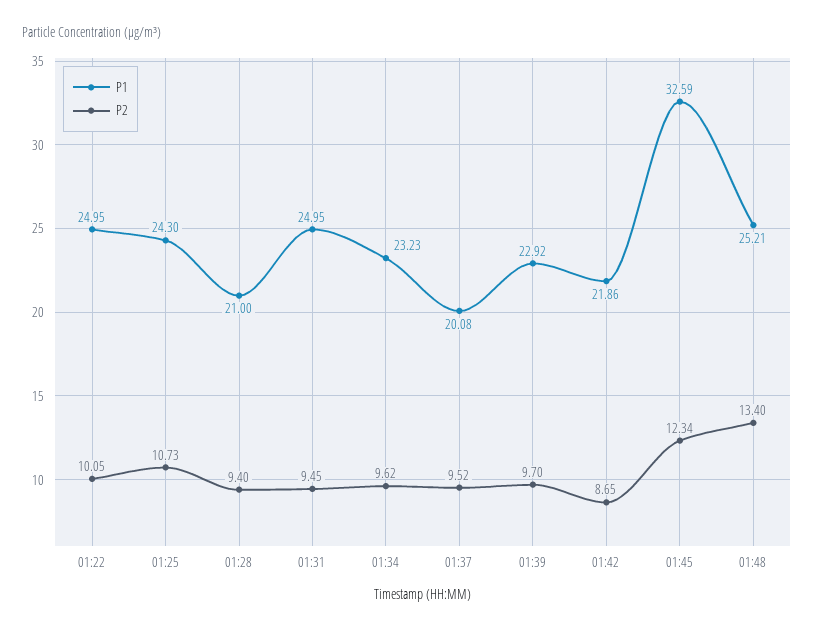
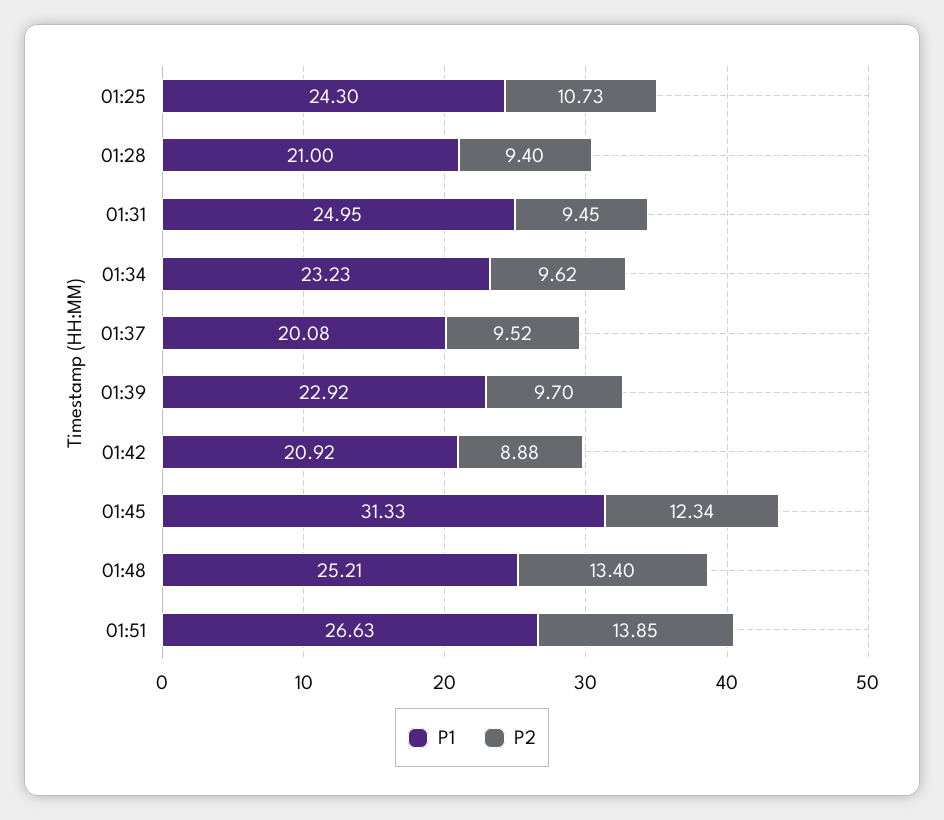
P1, 01:22: 24.95 -> none
P2, 01:22: 10.05 -> none
P1, 01:42: 21.86 -> 20.92
P2, 01:42: 8.65 -> 8.88
P1, 01:45: 32.59 -> 31.33
P1, 01:51: none -> 26.63
P2, 01:51: none -> 13.85

